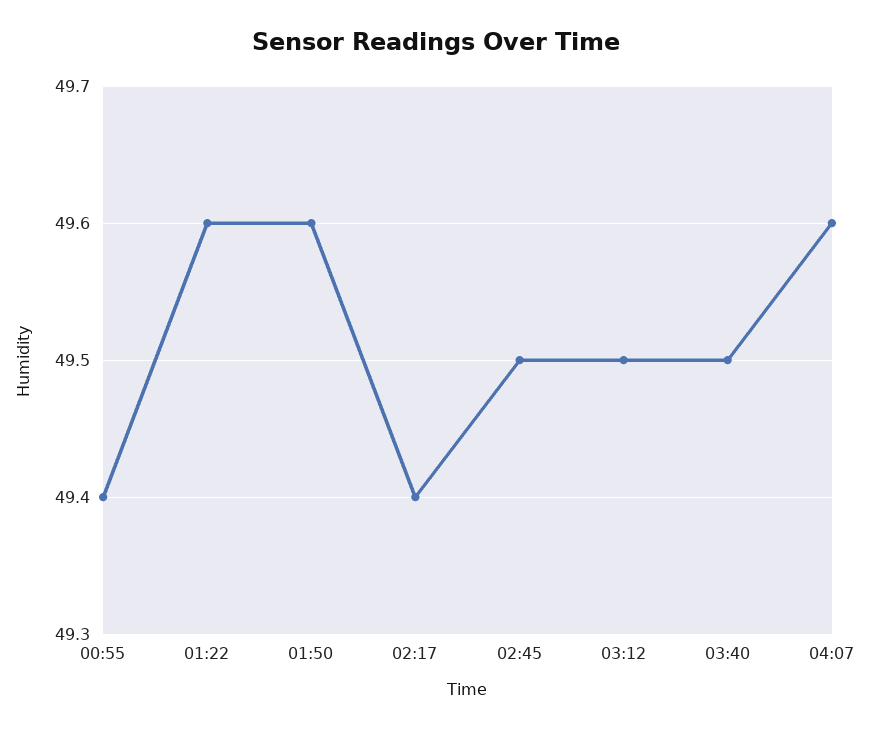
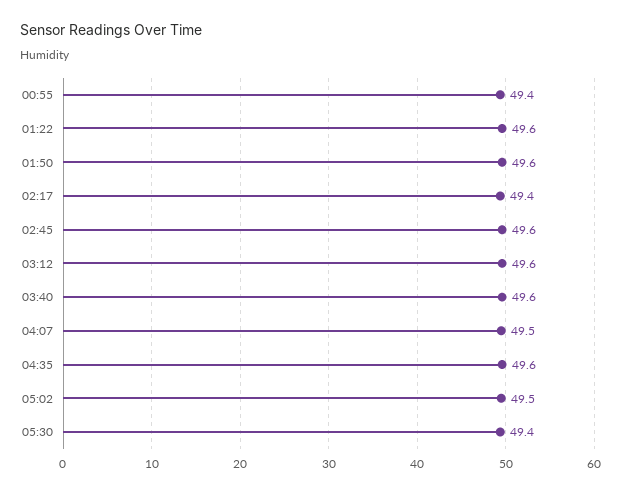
02:45: 49.5 -> 49.6
03:12: 49.5 -> 49.6
03:40: 49.5 -> 49.6
04:07: 49.6 -> 49.5
04:35: none -> 49.6
05:02: none -> 49.5
05:30: none -> 49.4

